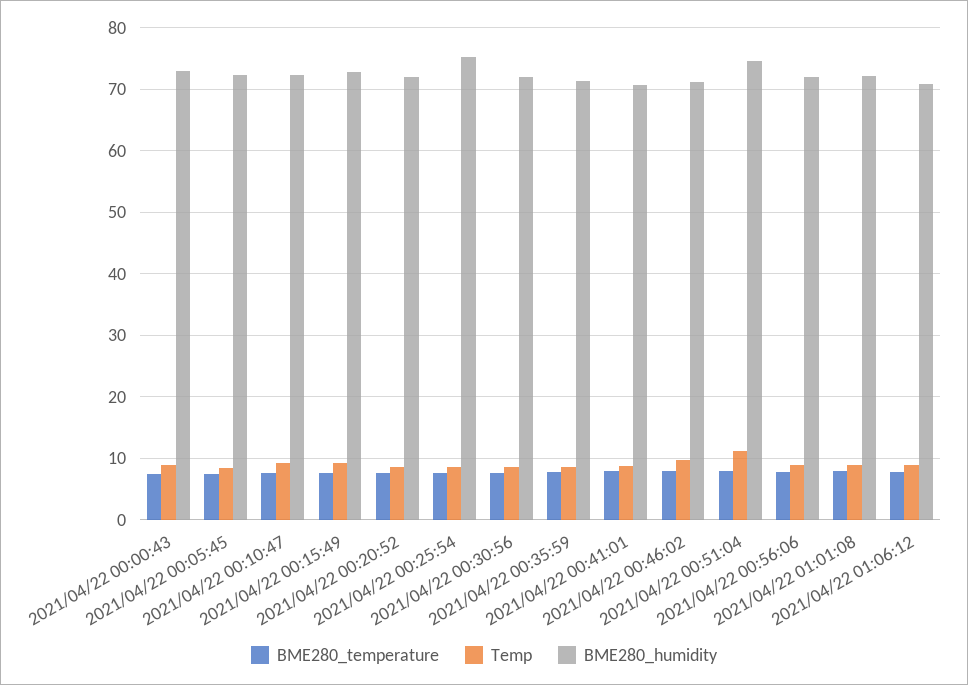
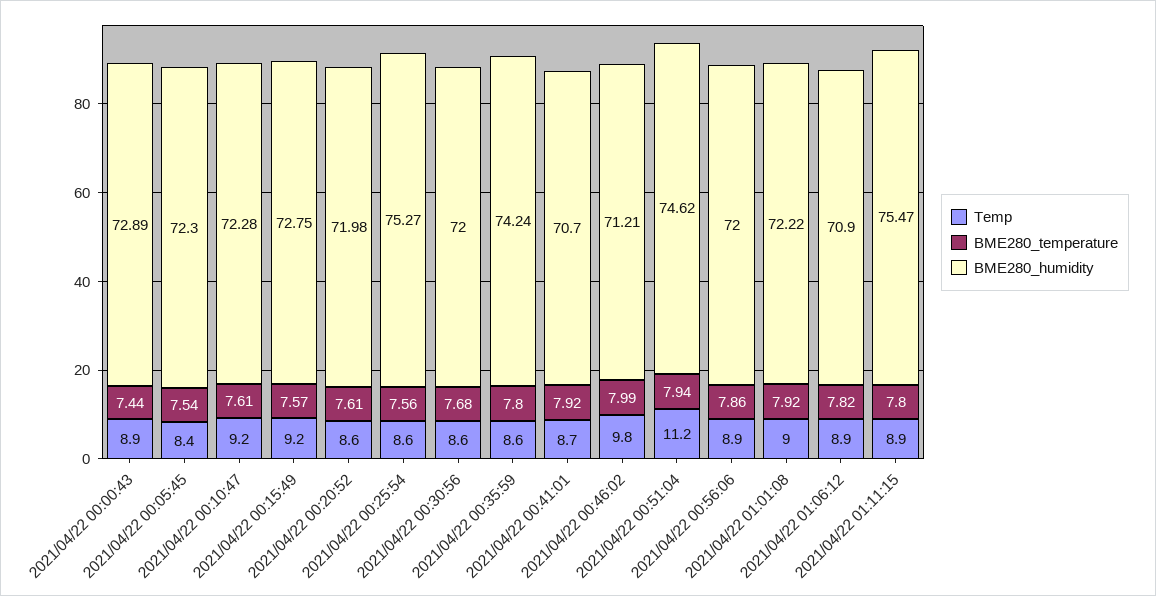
BME280_humidity, 2021/04/22 00:35:59: 71 -> 74.24
Temp, 2021/04/22 01:11:15: none -> 8.9
BME280_temperature, 2021/04/22 01:11:15: none -> 7.8
BME280_humidity, 2021/04/22 01:11:15: none -> 75.47

